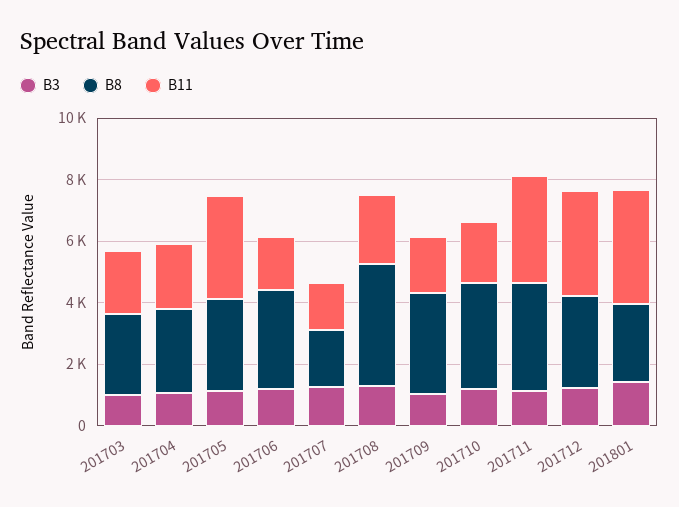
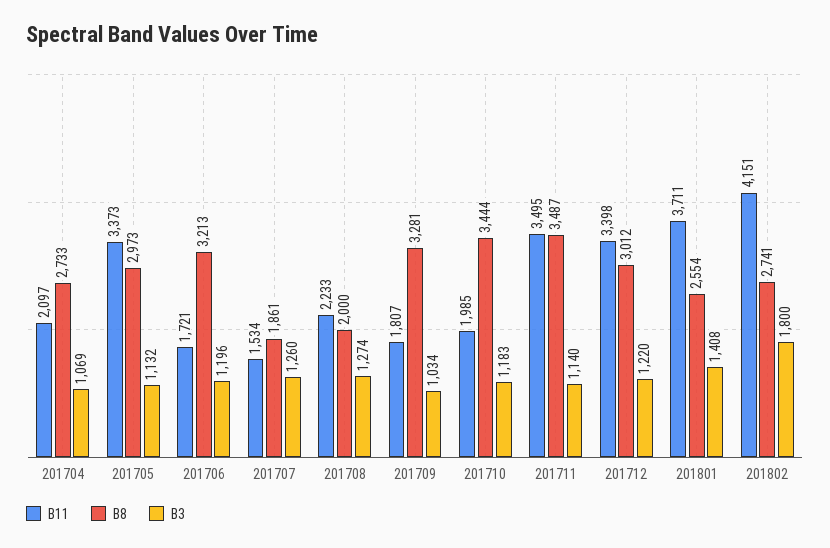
B3, 201703: 1000 -> none
B8, 201703: 2500 -> none
B11, 201703: 2000 -> none
B8, 201708: 4000 -> 2000
B11, 201802: none -> 4151
B8, 201802: none -> 2741
B3, 201802: none -> 1800

